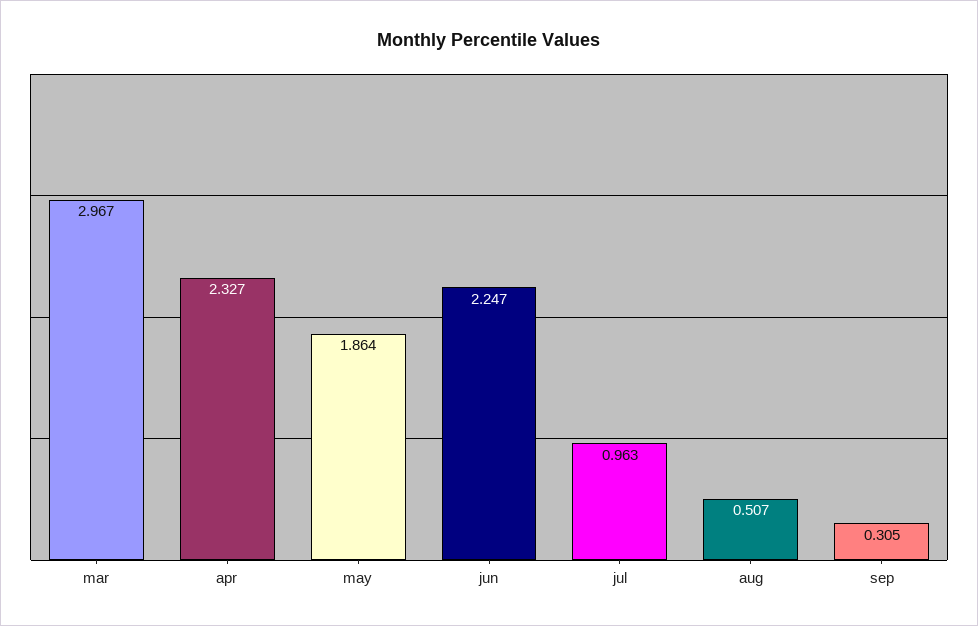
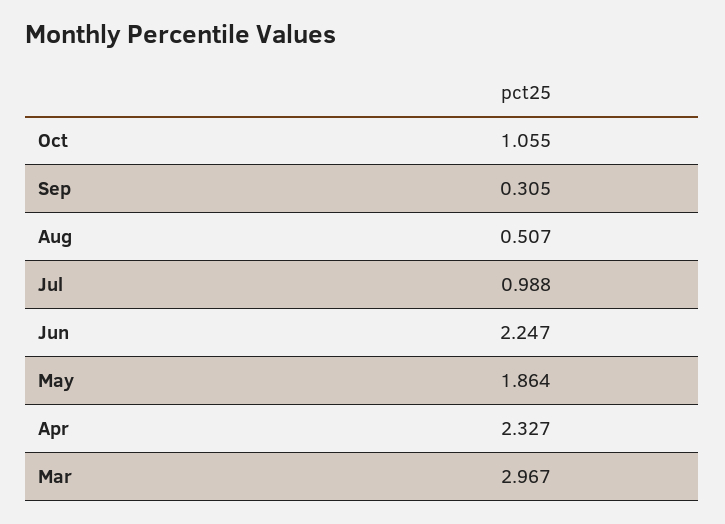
jul: 0.963 -> 0.988
Oct: none -> 1.055

